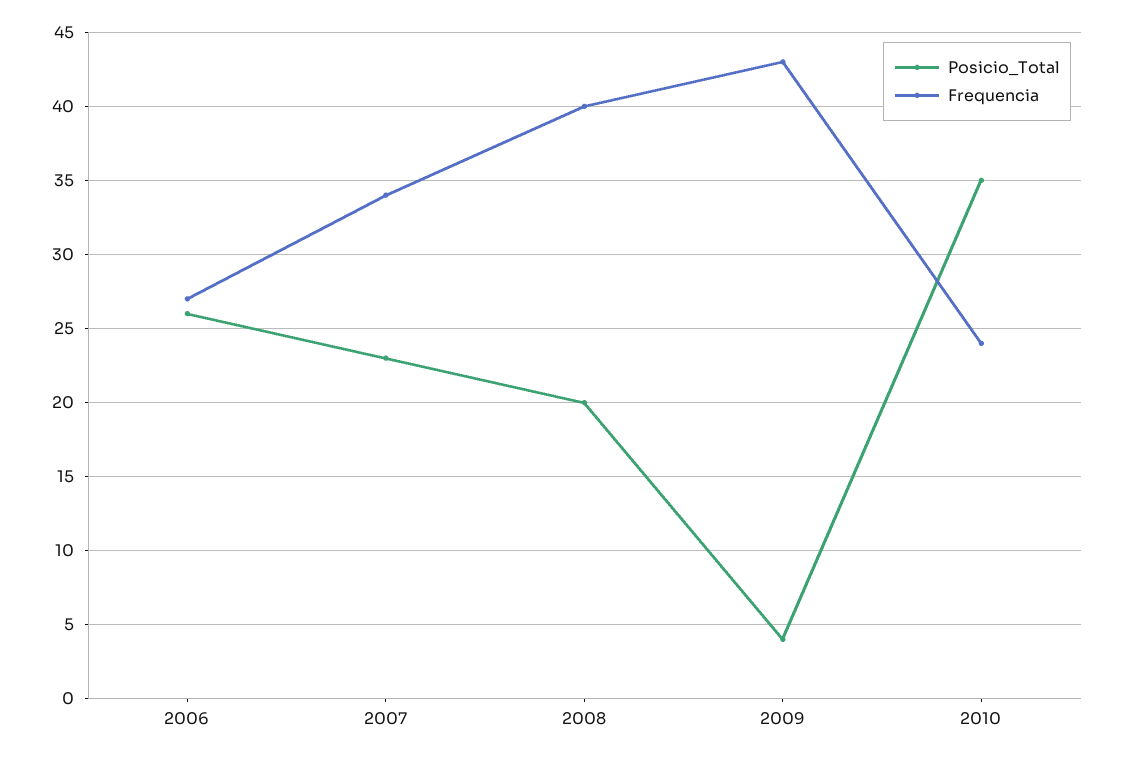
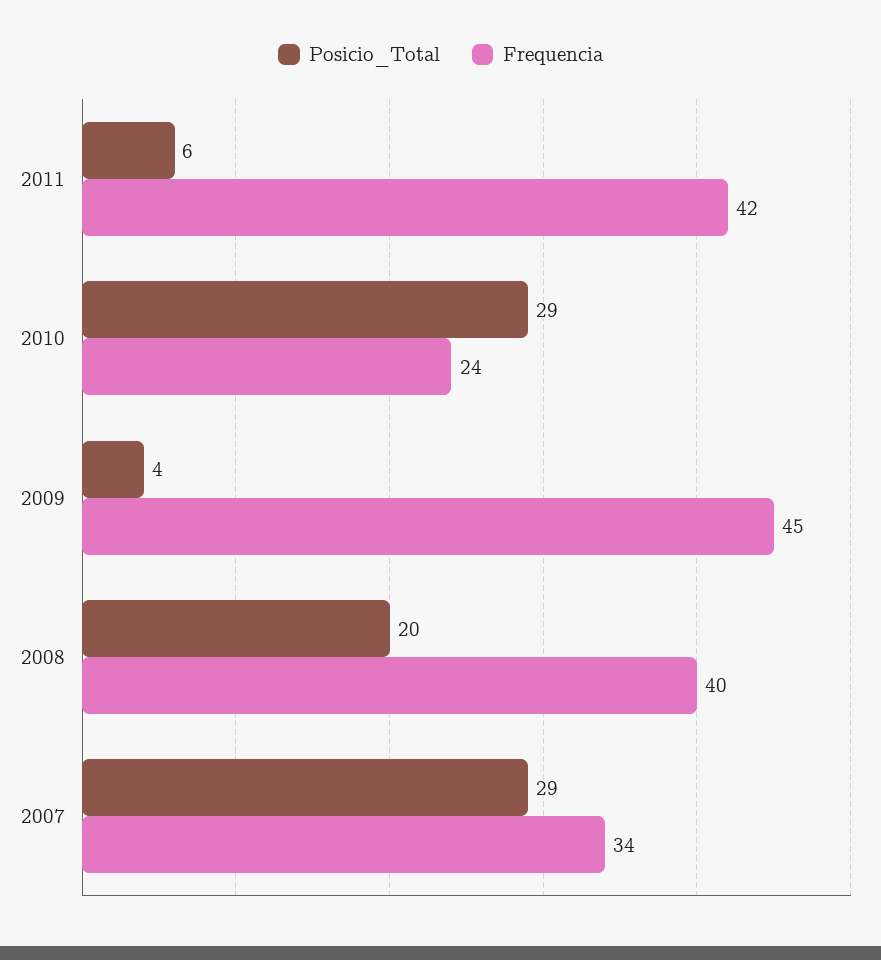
Posicio_Total, 2006: 26 -> none
Frequencia, 2006: 27 -> none
Posicio_Total, 2007: 23 -> 29
Frequencia, 2009: 43 -> 45
Posicio_Total, 2010: 35 -> 29
Posicio_Total, 2011: none -> 6
Frequencia, 2011: none -> 42

